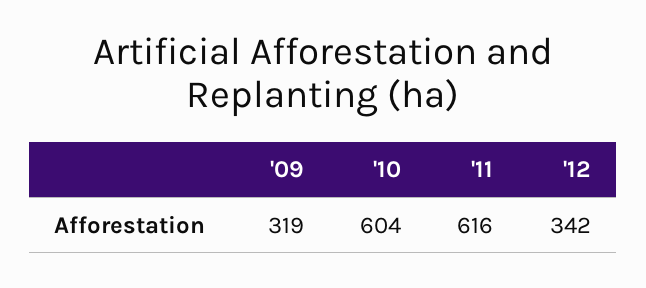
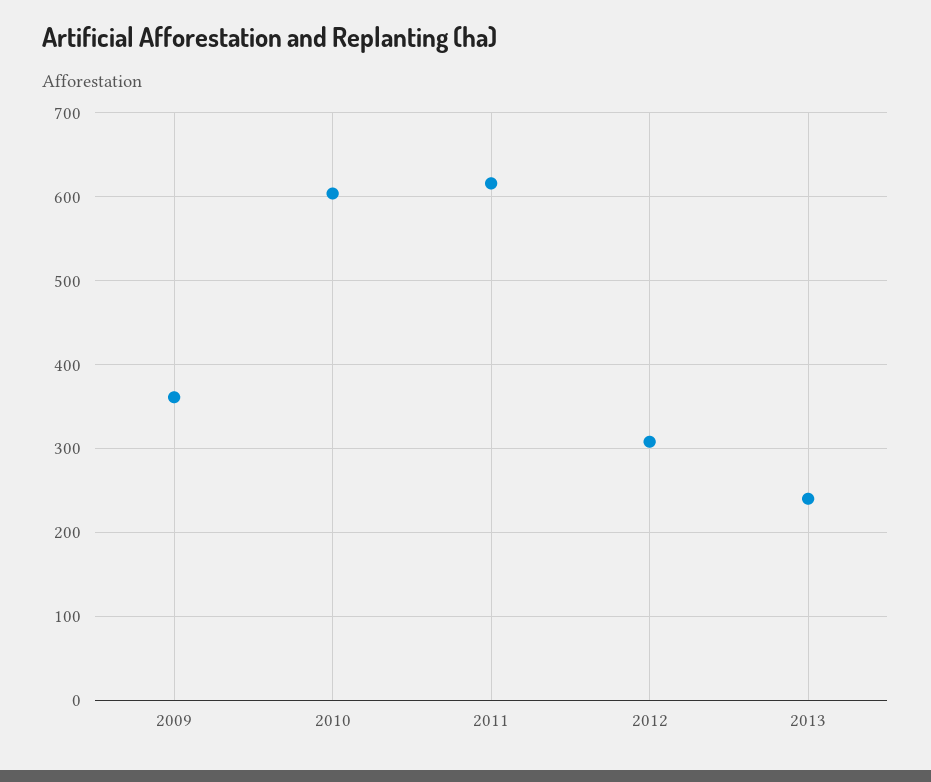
'09: 319 -> 360
'12: 342 -> 310
2013: none -> 240

